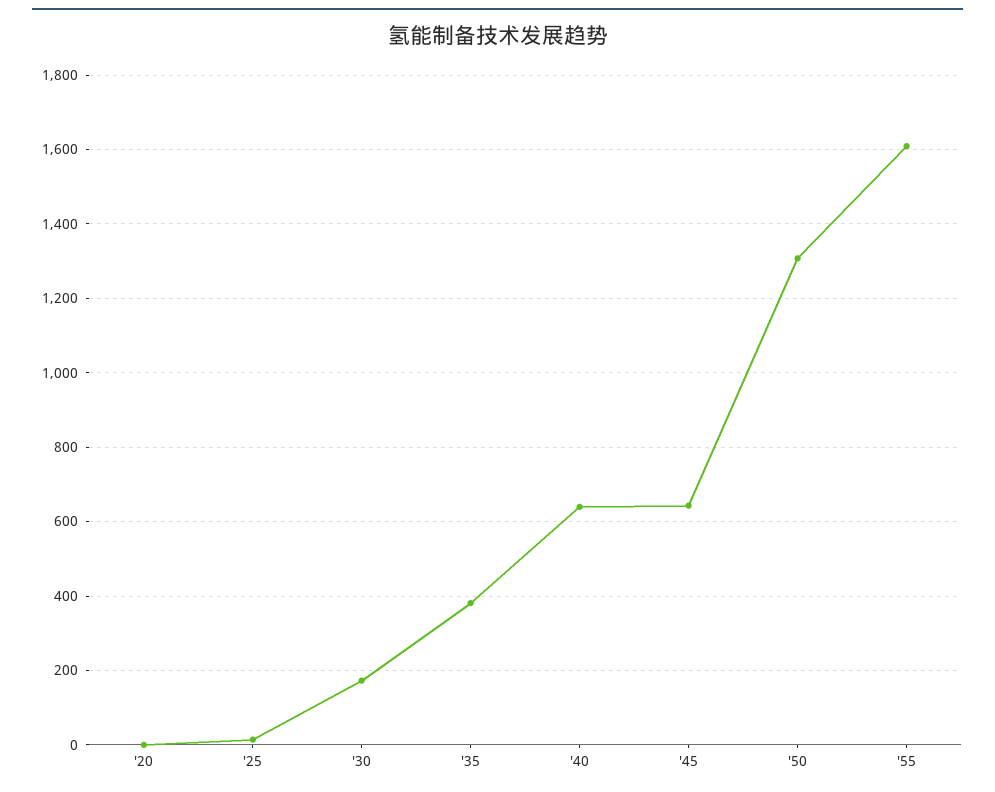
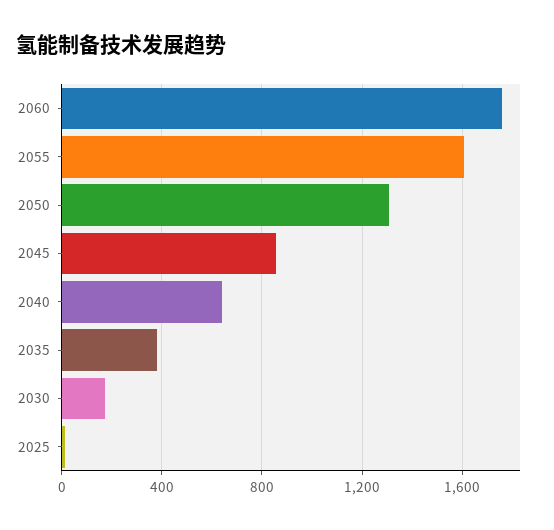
'20: 0 -> none
'45: 640 -> 850
2060: none -> 1750

